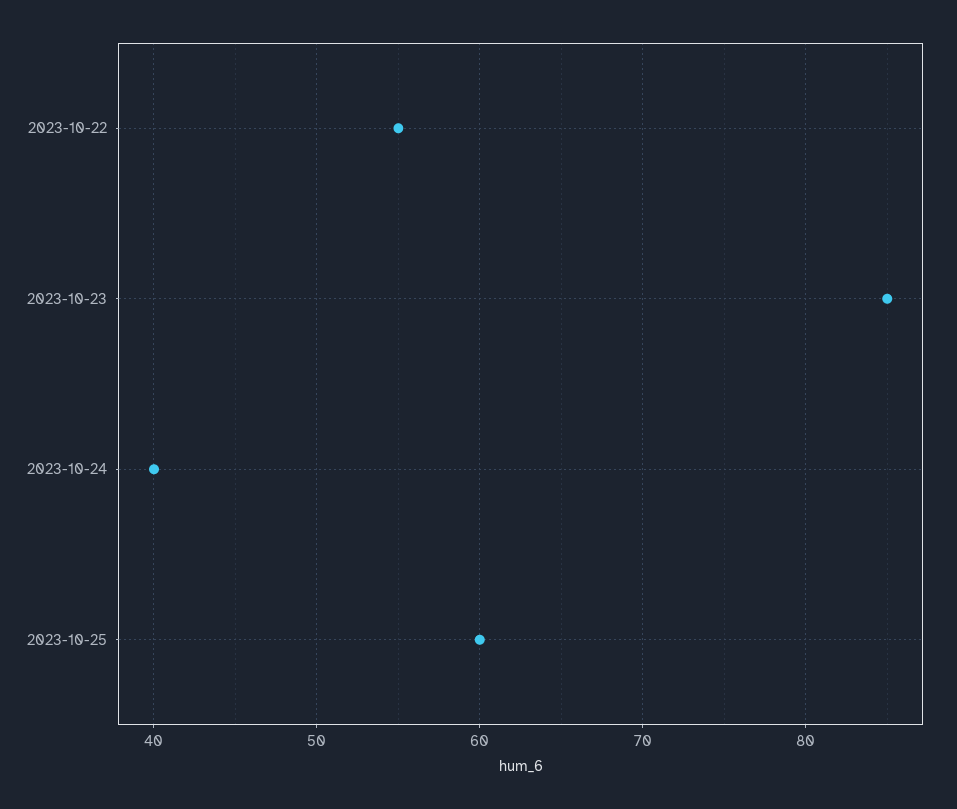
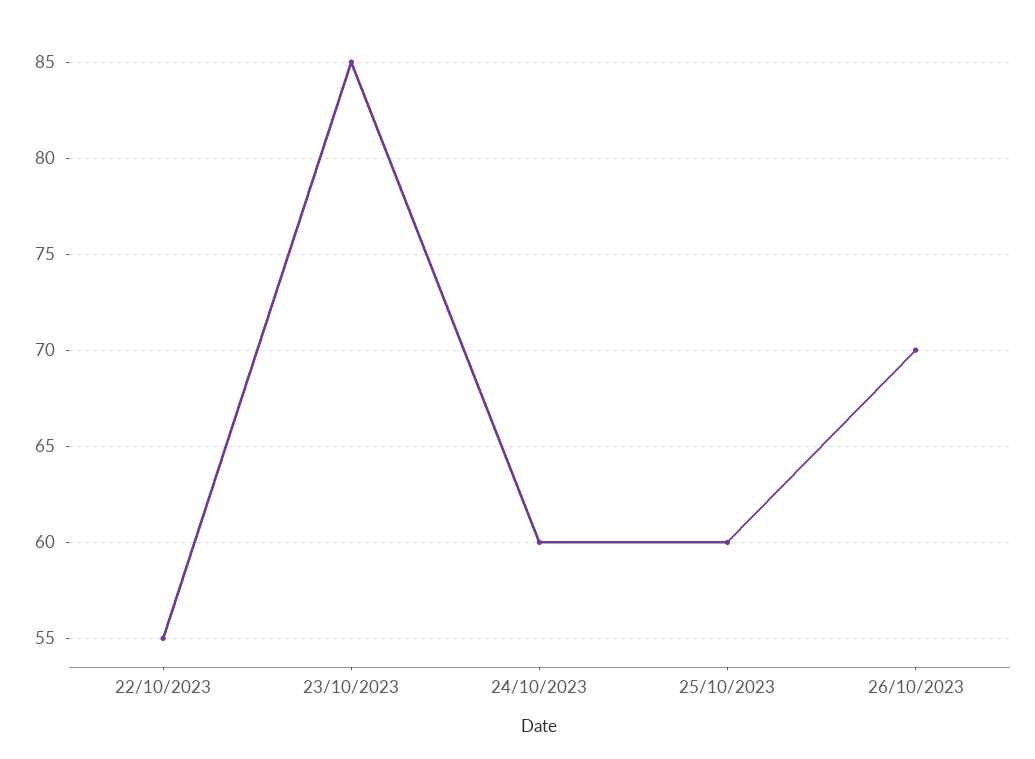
2023-10-24: 40 -> 60
26/10/2023: none -> 70

